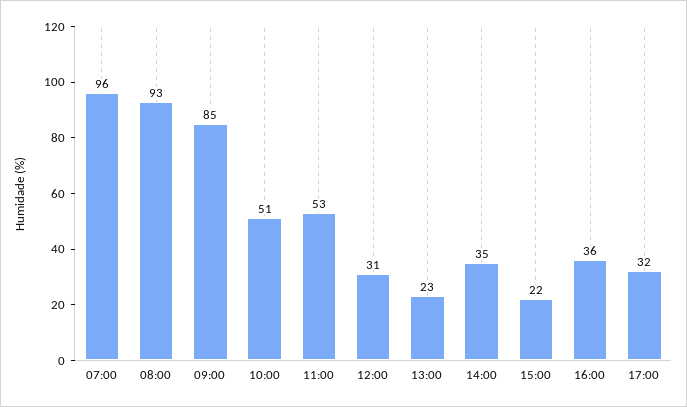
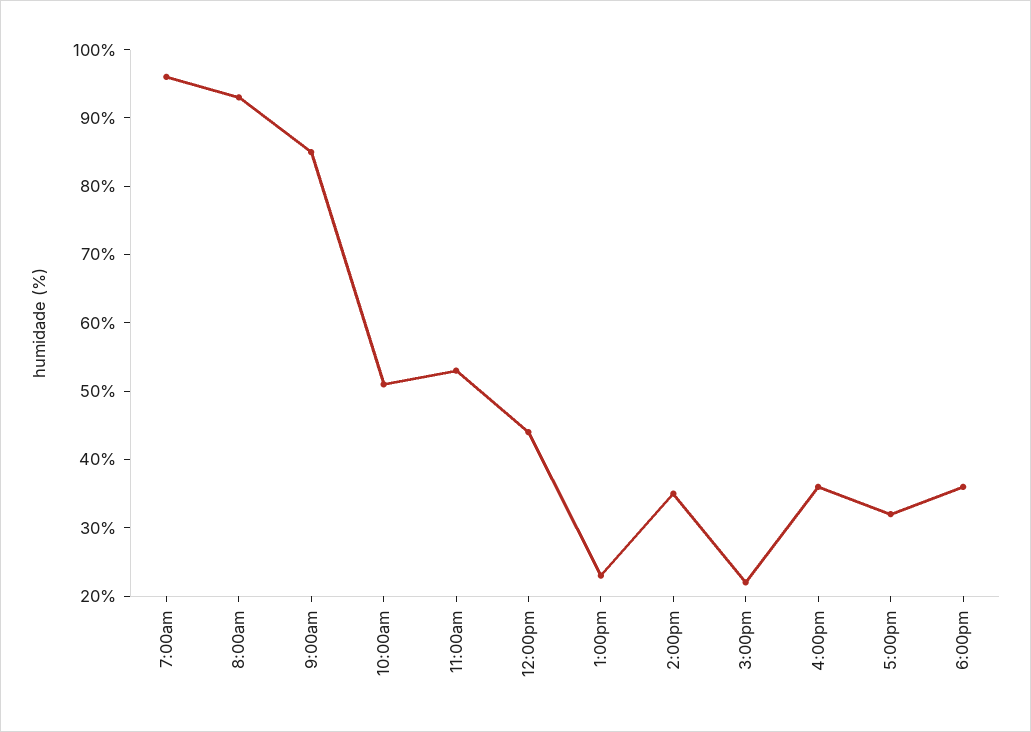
12:00: 31 -> 45
6:00pm: none -> 35

